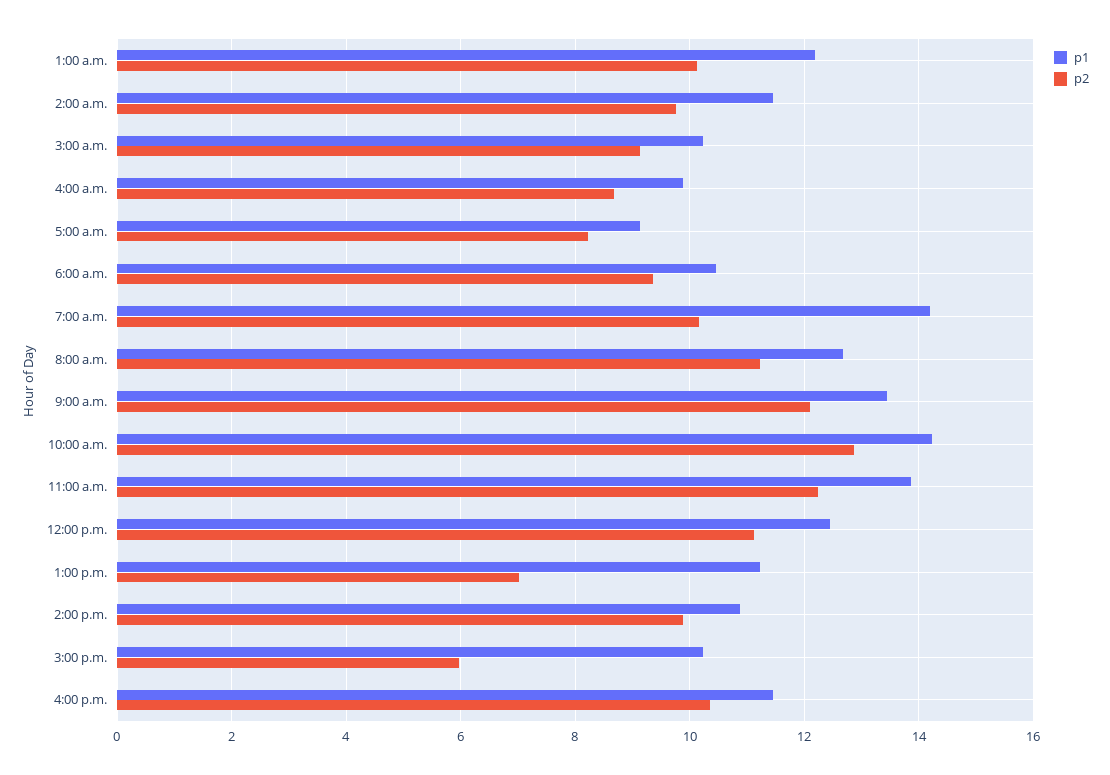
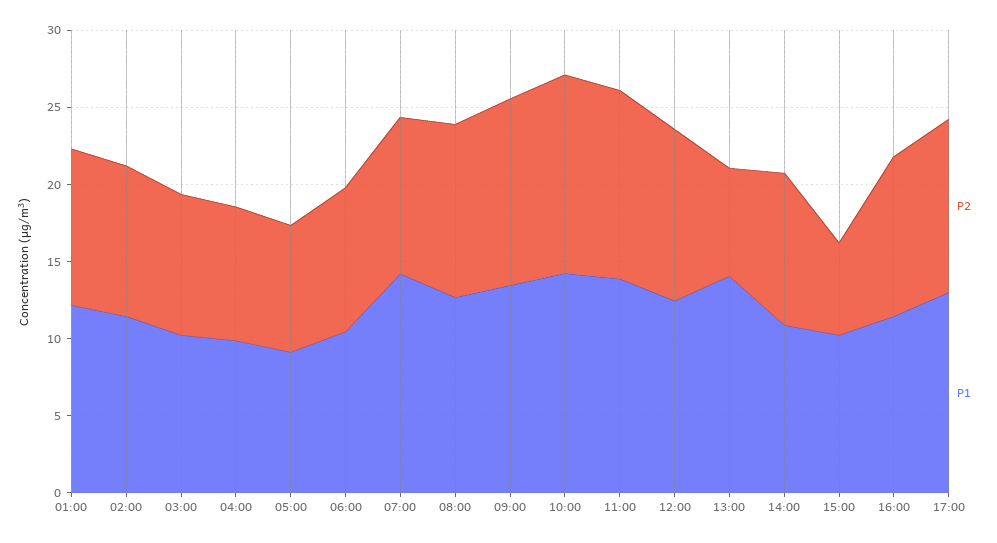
p1, 1:00 p.m.: 11.2 -> 14
p2, 17:00: none -> 11
p1, 17:00: none -> 13

